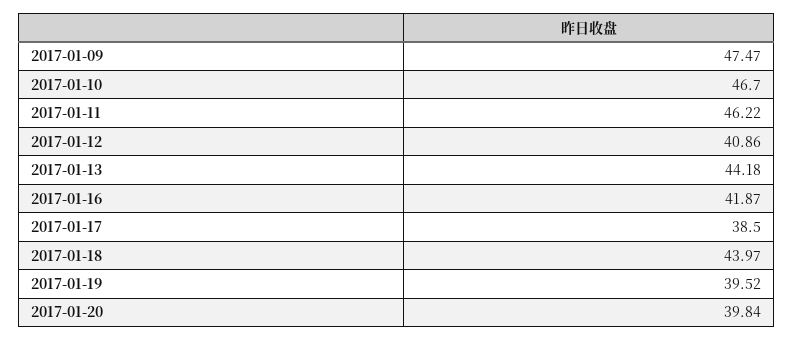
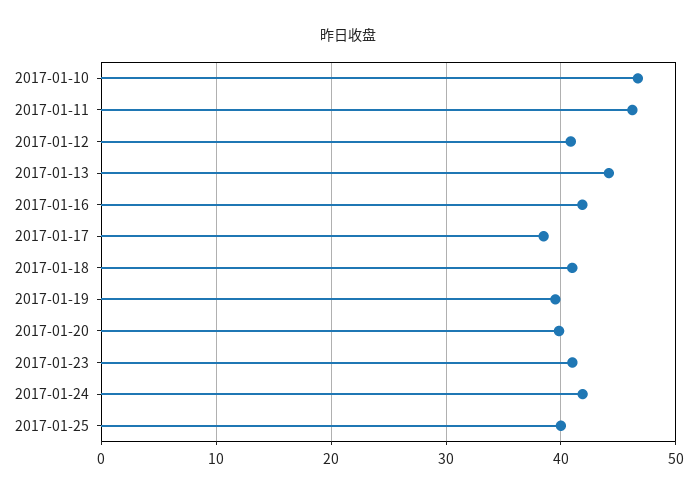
2017-01-09: 47.47 -> none
2017-01-18: 43.97 -> 41
2017-01-23: none -> 41
2017-01-24: none -> 42
2017-01-25: none -> 40

